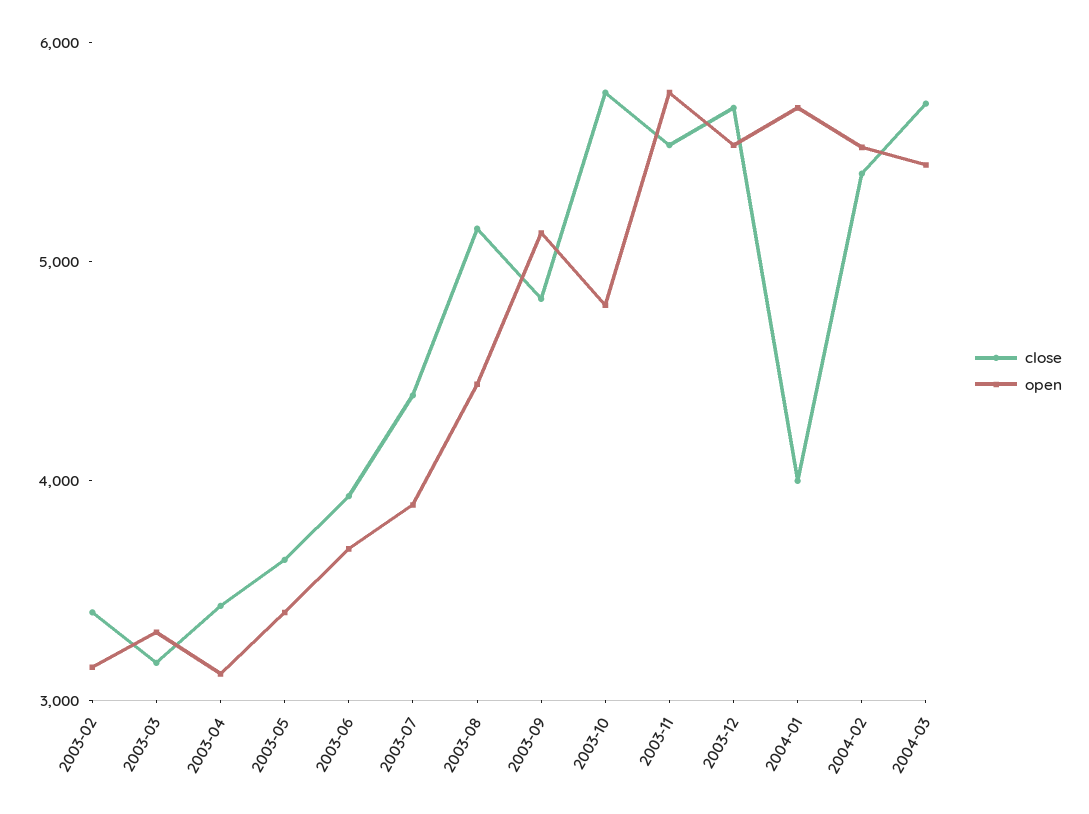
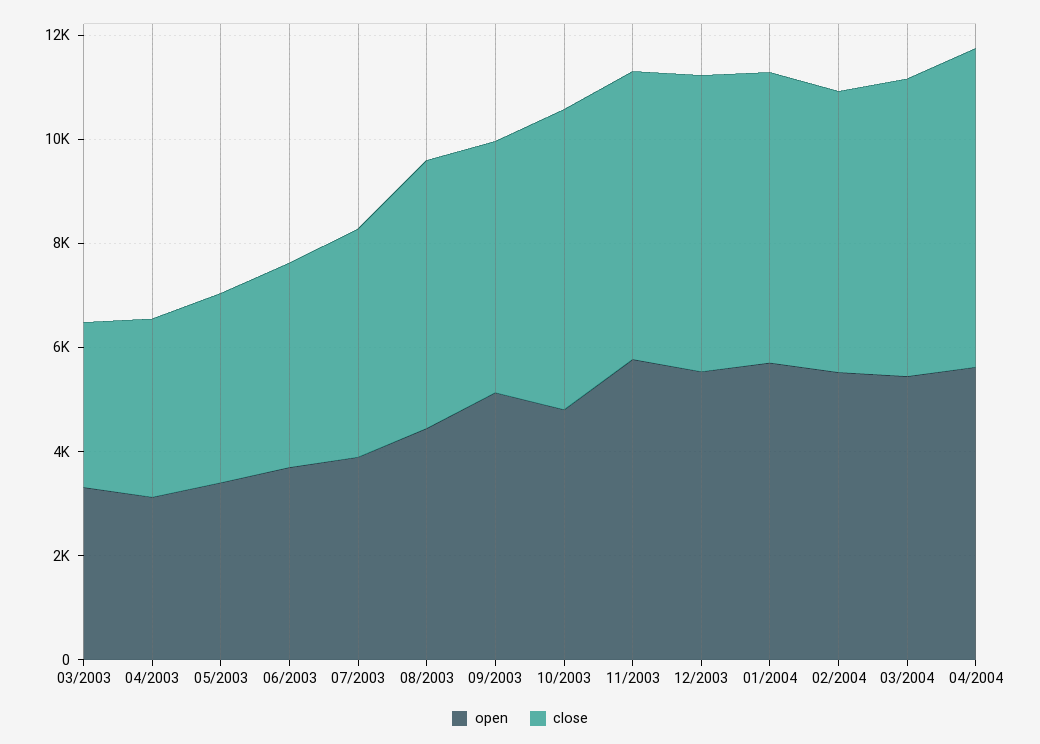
close, 2003-02: 3400 -> none
open, 2003-02: 3200 -> none
close, 2004-01: 4000 -> 5500
open, 04/2004: none -> 5500
close, 04/2004: none -> 6000

